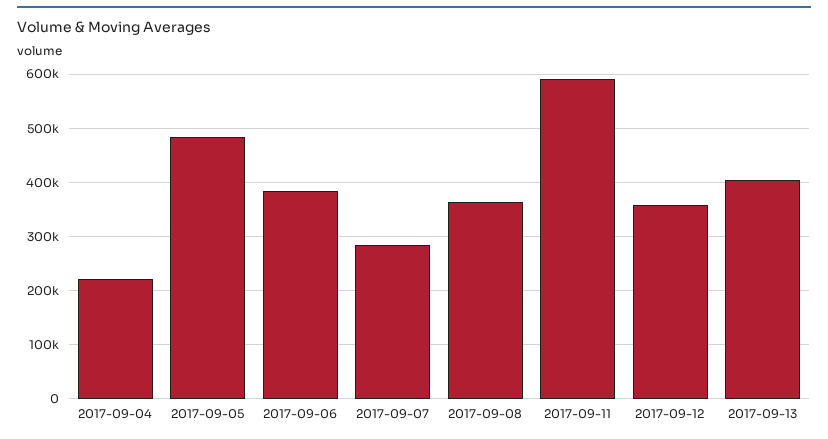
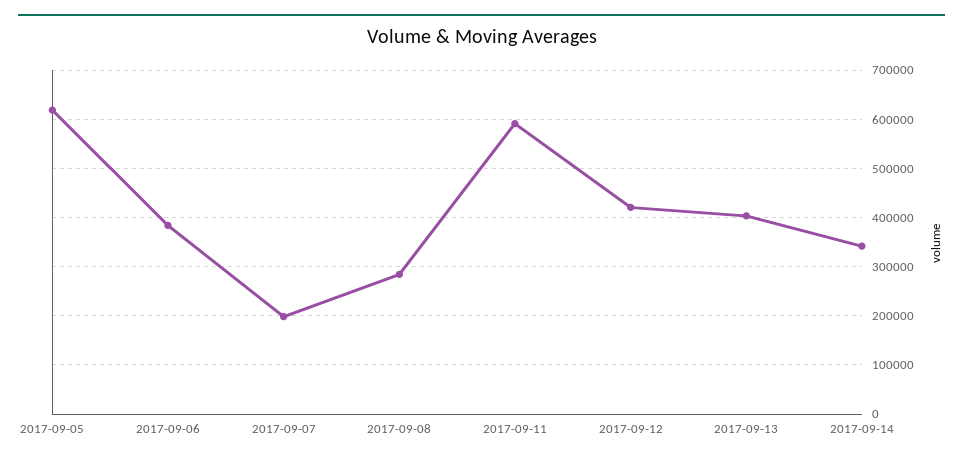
2017-09-04: 220000 -> none
2017-09-05: 480000 -> 620000
2017-09-07: 280000 -> 200000
2017-09-08: 360000 -> 280000
2017-09-12: 360000 -> 420000
2017-09-14: none -> 340000

